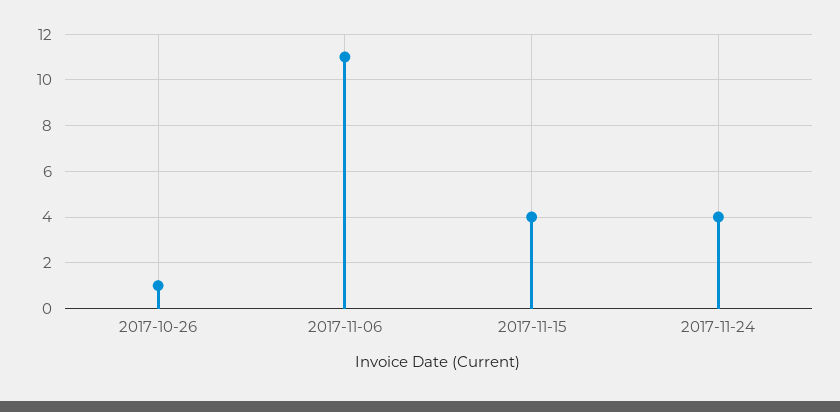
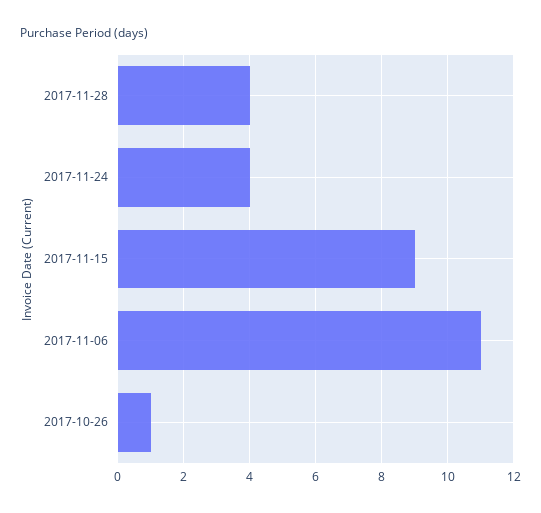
2017-11-15: 4 -> 9
2017-11-28: none -> 4

